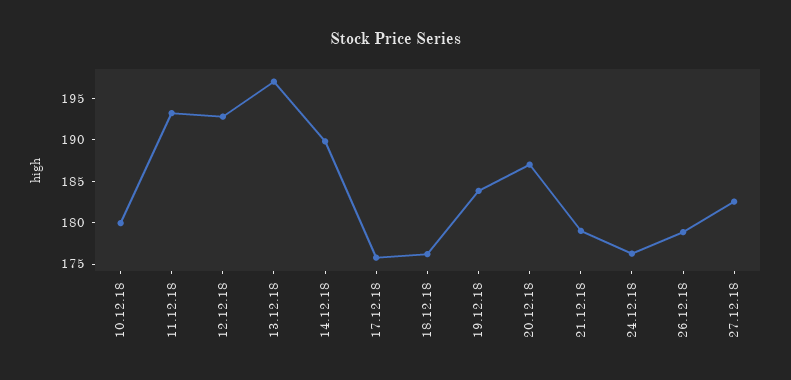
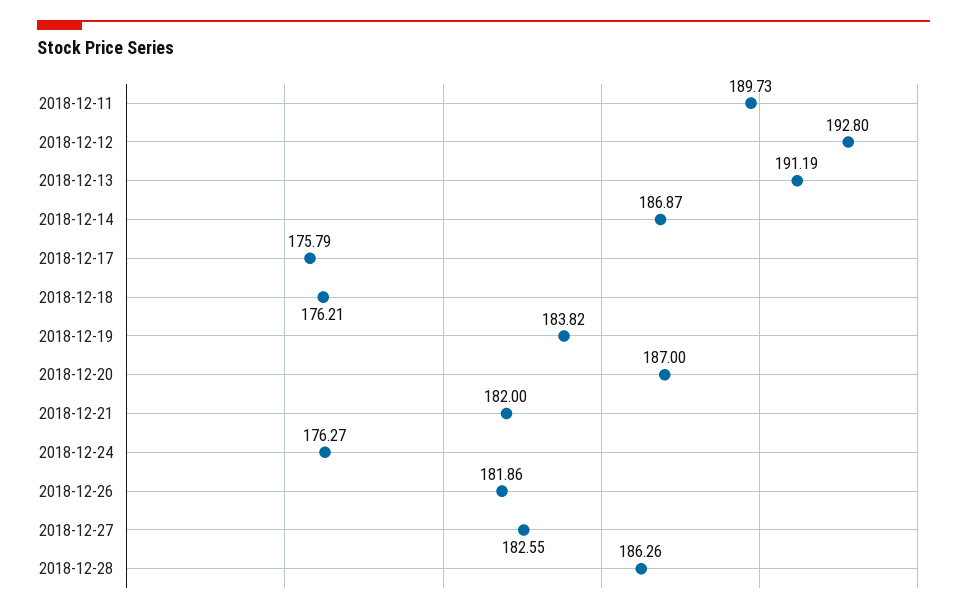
10.12.18: 180 -> none
11.12.18: 193 -> 189.73
13.12.18: 197 -> 191.19
14.12.18: 190 -> 186.87
21.12.18: 179 -> 182
26.12.18: 179 -> 181.86
2018-12-28: none -> 186.26

